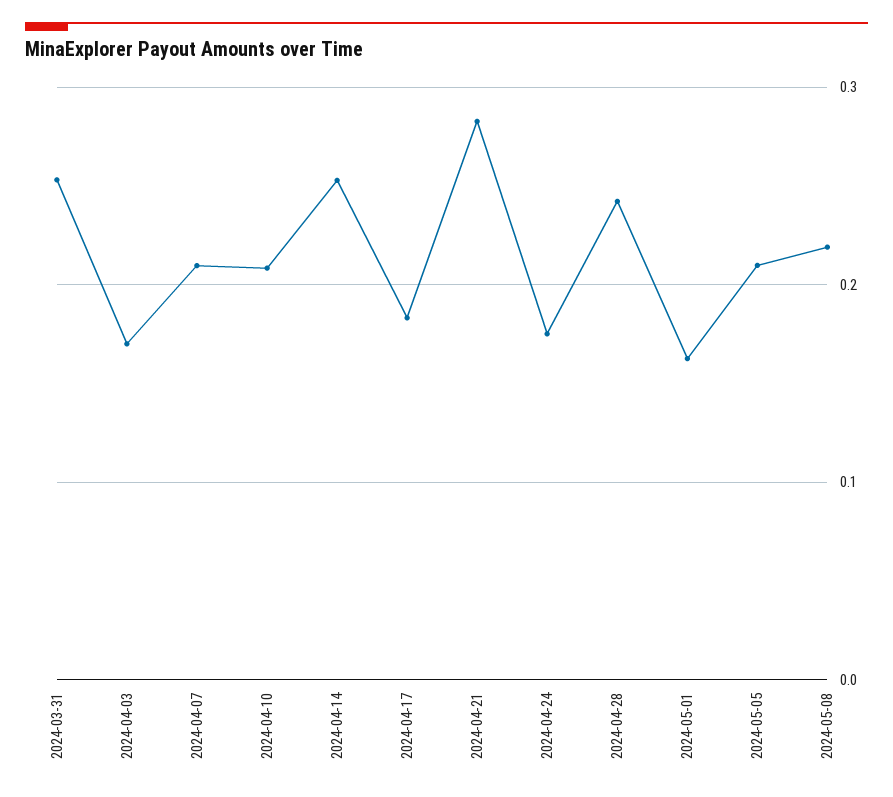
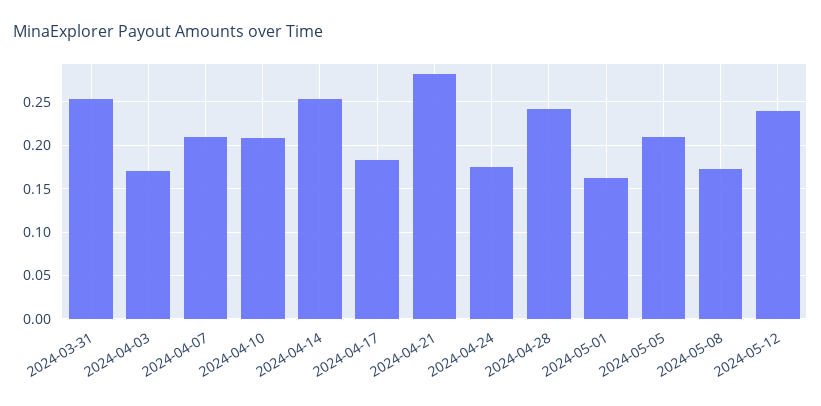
2024-05-08: 0.22 -> 0.17
2024-05-12: none -> 0.24

